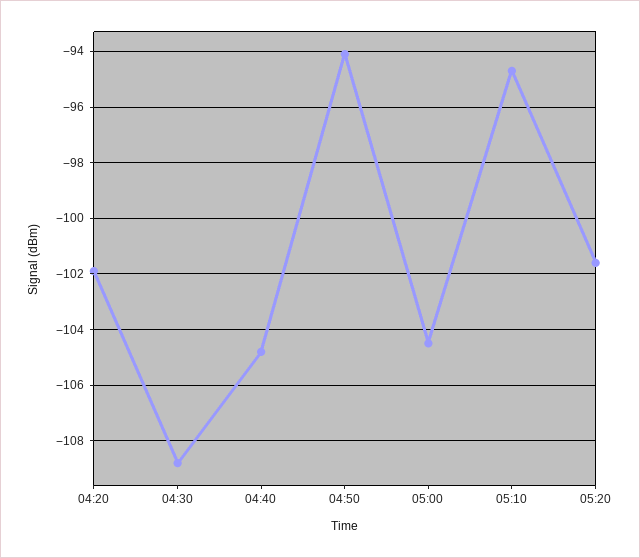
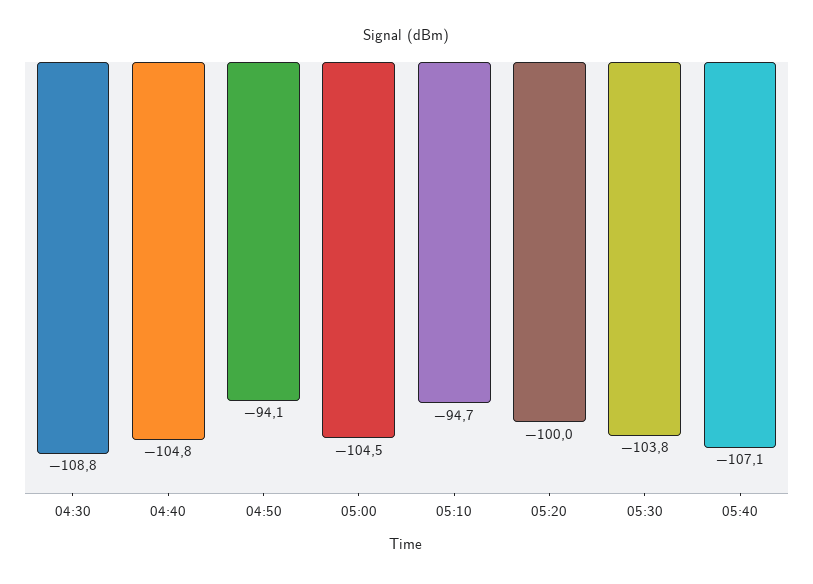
04:20: -102 -> none
05:20: -101.5 -> -100
05:30: none -> -103.8
05:40: none -> -107.1

